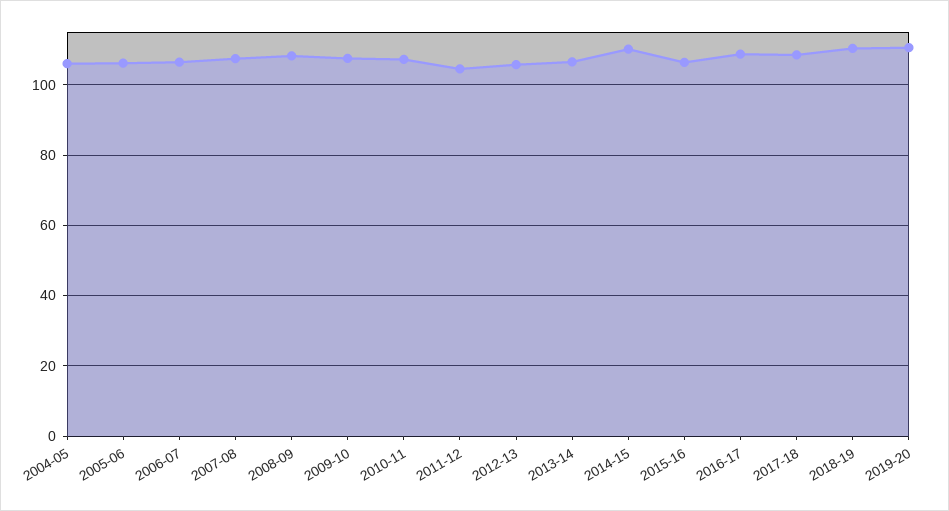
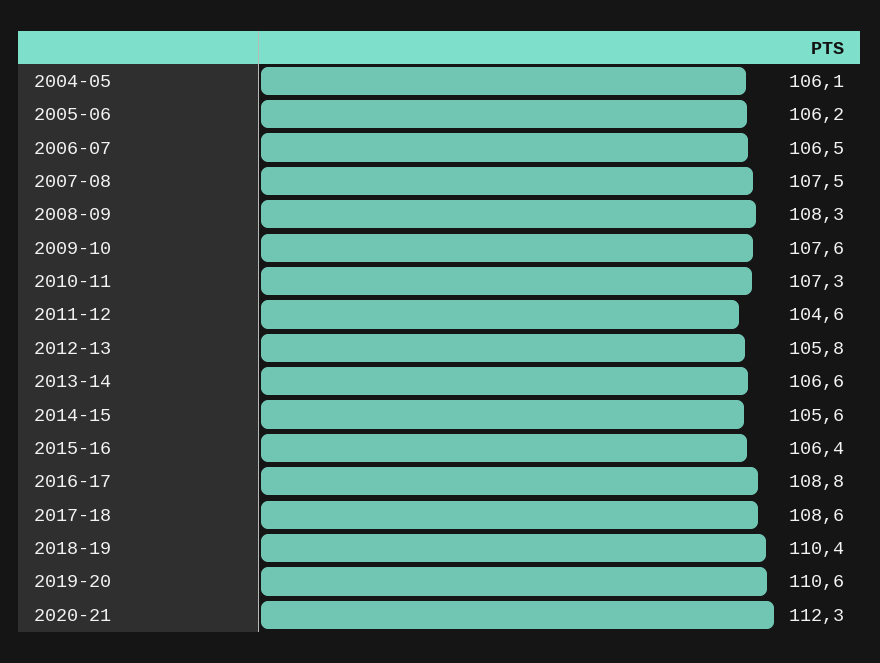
2014-15: 110 -> 105.6
2020-21: none -> 112.3

